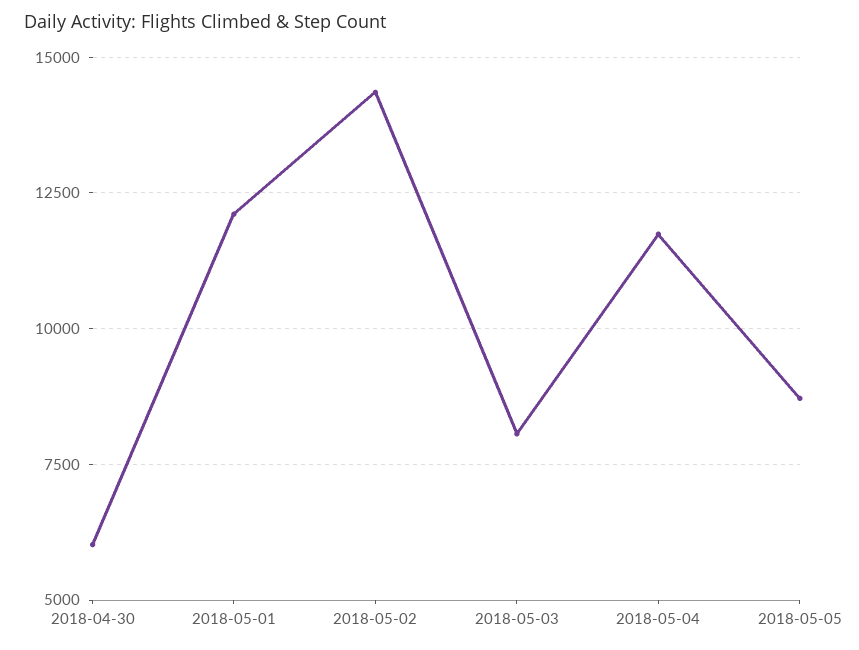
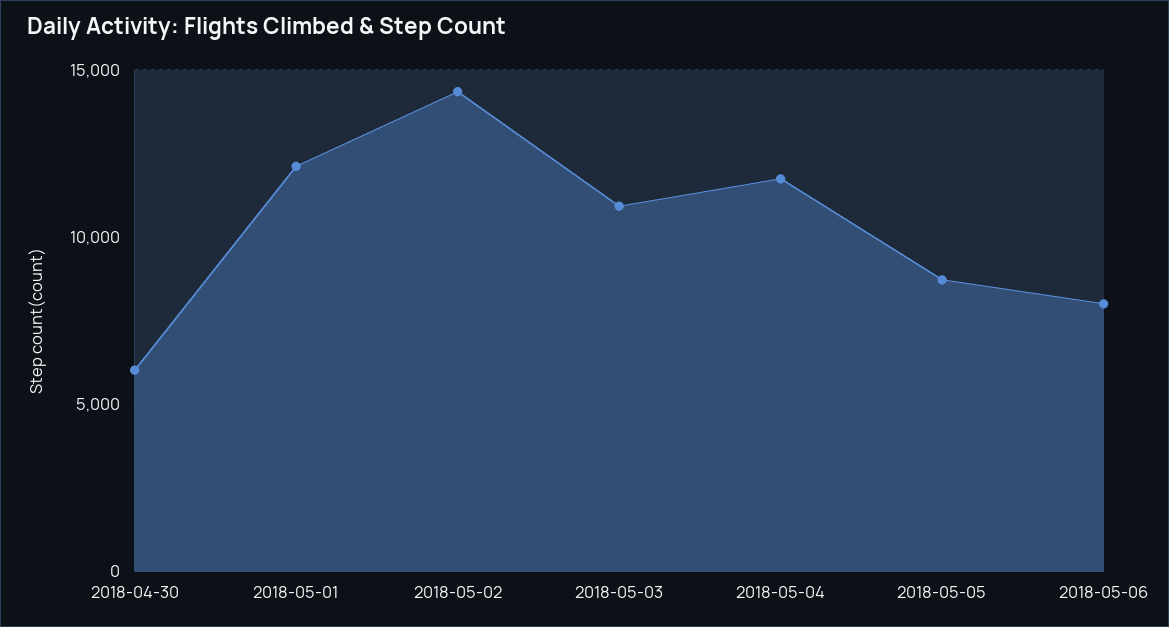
2018-05-03: 8000 -> 11000
2018-05-06: none -> 8000

